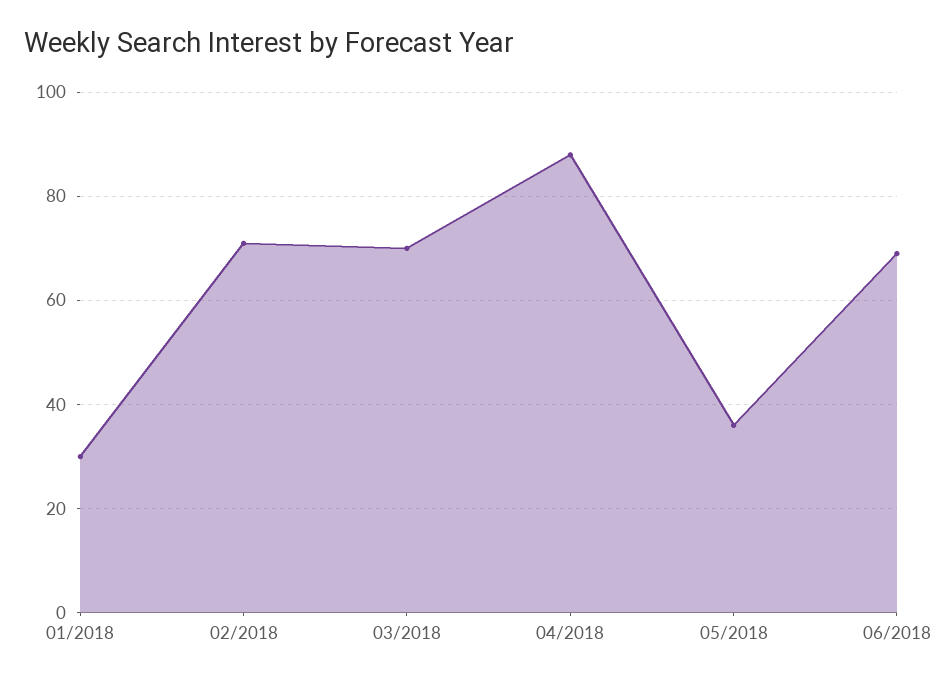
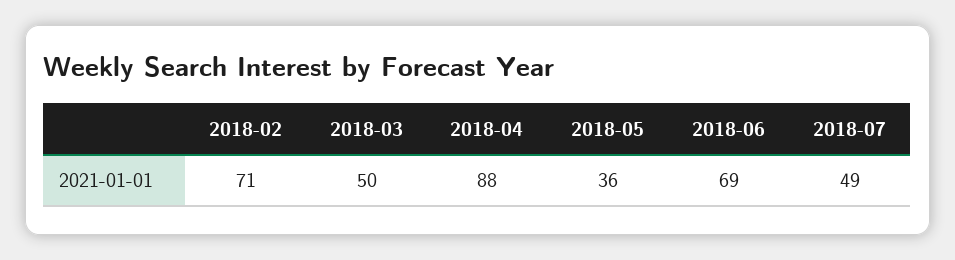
01/2018: 30 -> none
03/2018: 70 -> 50
2018-07: none -> 49

